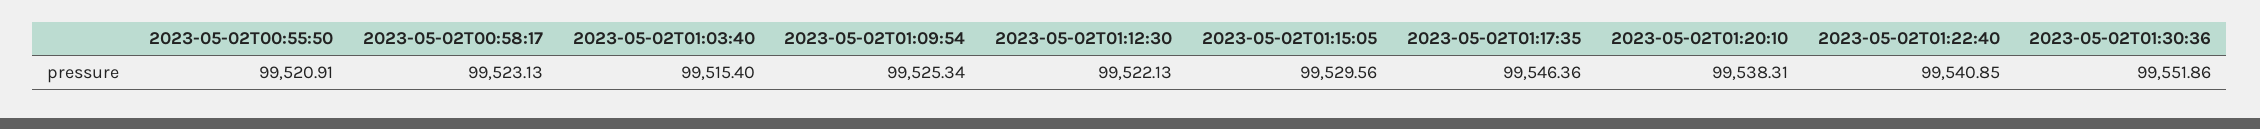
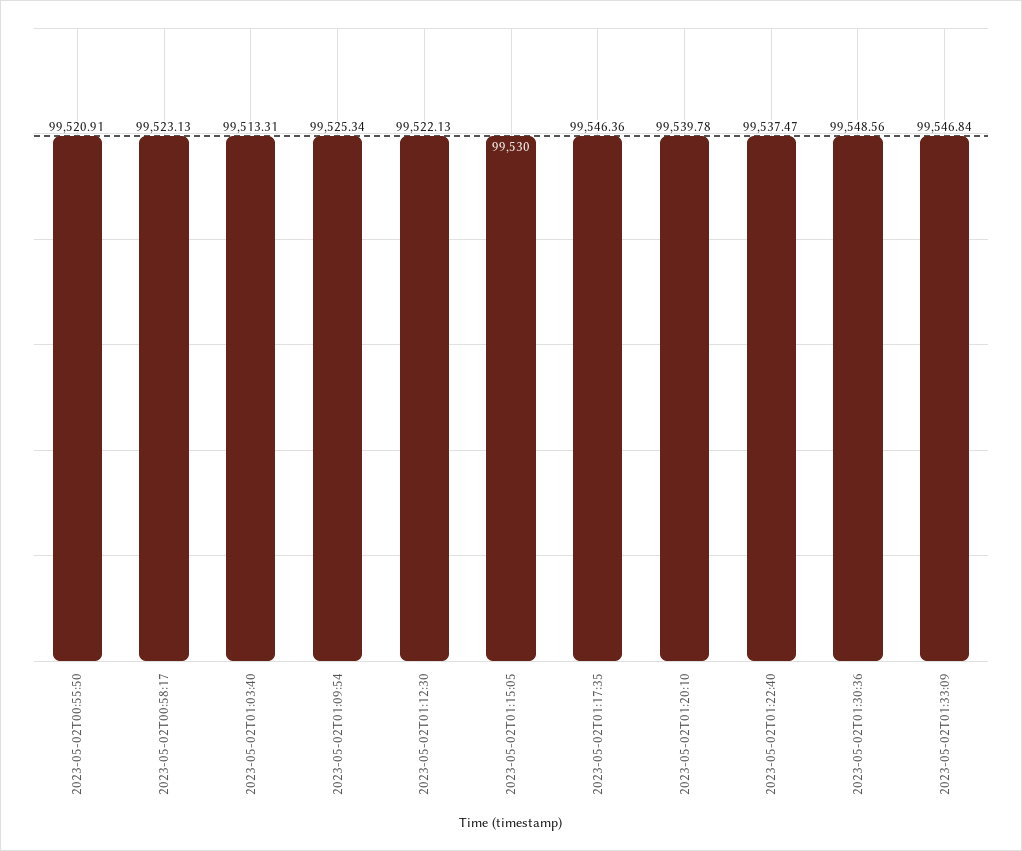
2023-05-02T01:03:40: 99515.4 -> 99513.31
2023-05-02T01:15:05: 99529.56 -> 99530
2023-05-02T01:20:10: 99538.31 -> 99539.78
2023-05-02T01:22:40: 99540.85 -> 99537.47
2023-05-02T01:30:36: 99551.86 -> 99548.56
2023-05-02T01:33:09: none -> 99546.84

